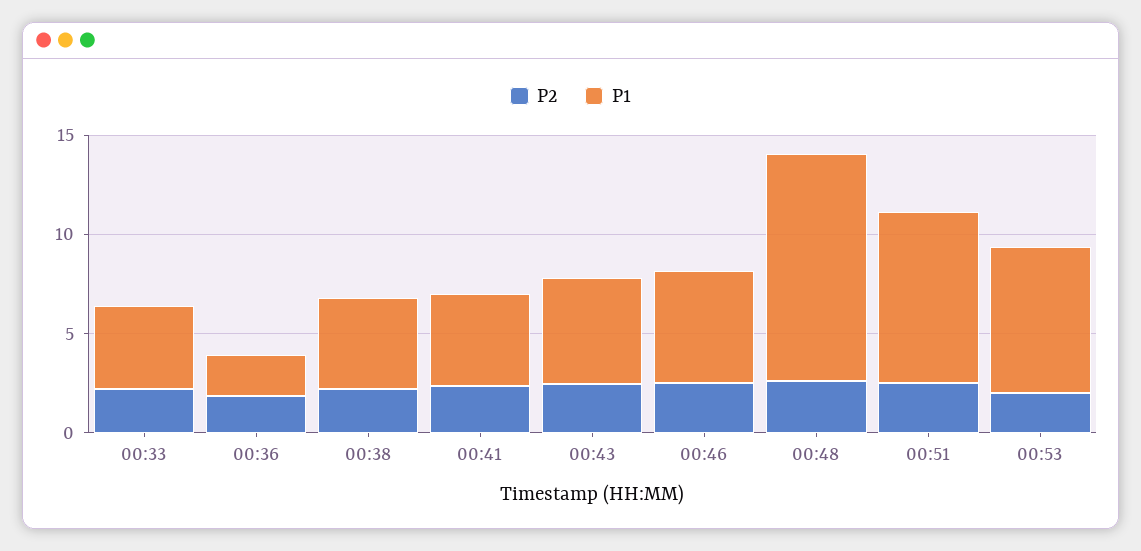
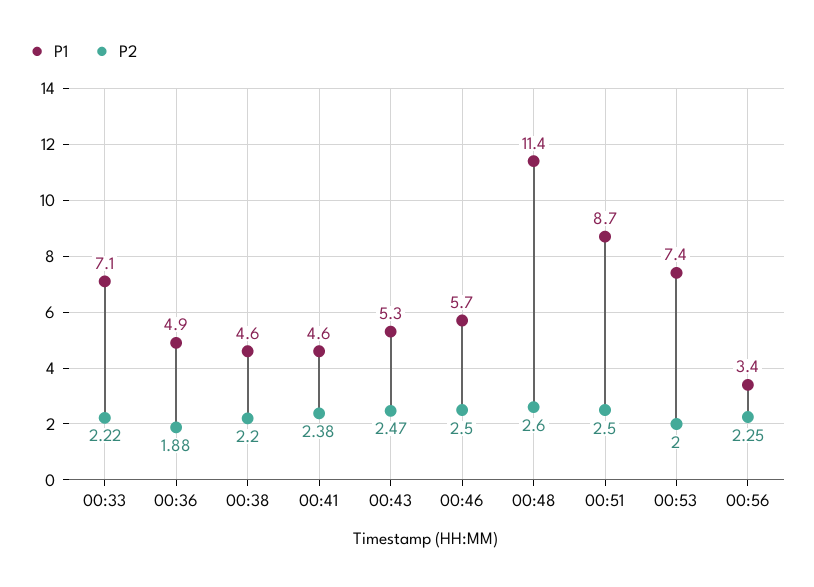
P1, 00:33: 4 -> 7.1
P1, 00:36: 2 -> 4.9
P1, 00:56: none -> 3.4
P2, 00:56: none -> 2.25

